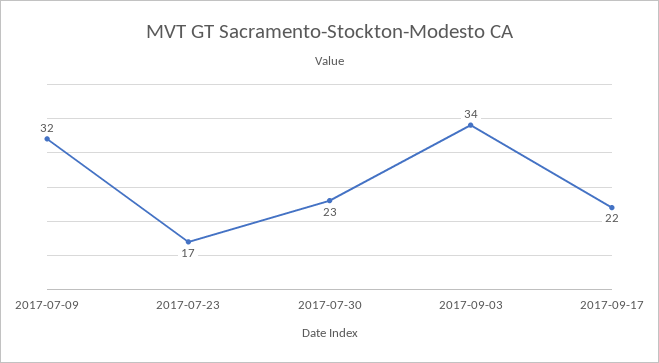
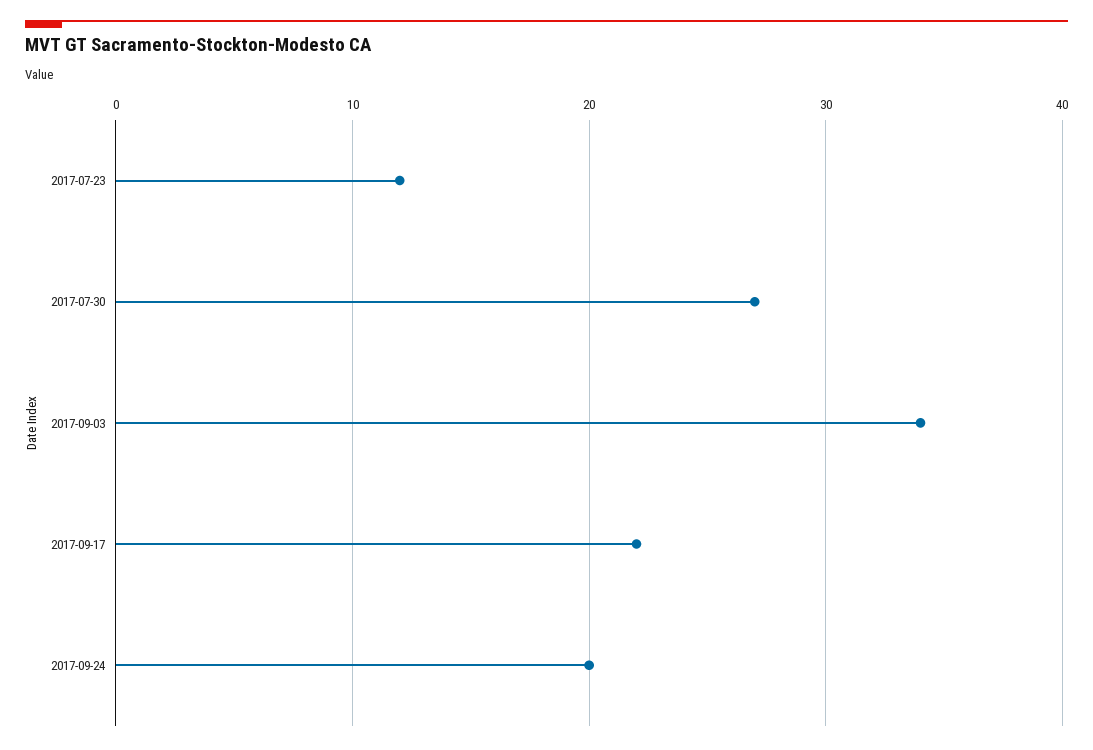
2017-07-09: 32 -> none
2017-07-23: 17 -> 12
2017-07-30: 23 -> 27
2017-09-24: none -> 20

